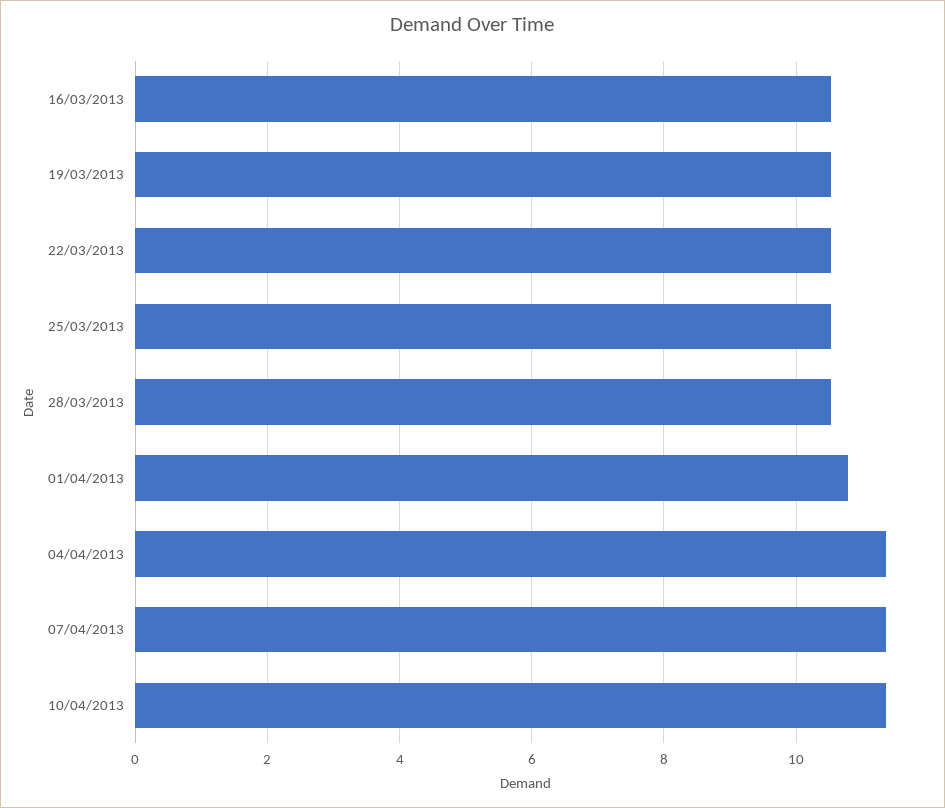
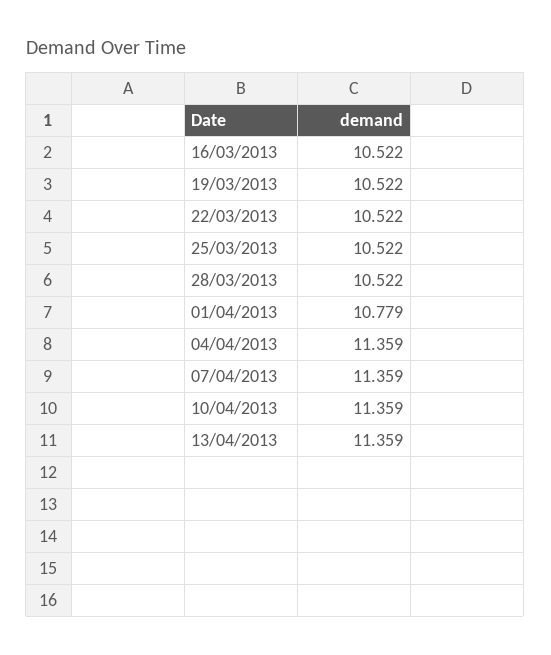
13/04/2013: none -> 11.359

